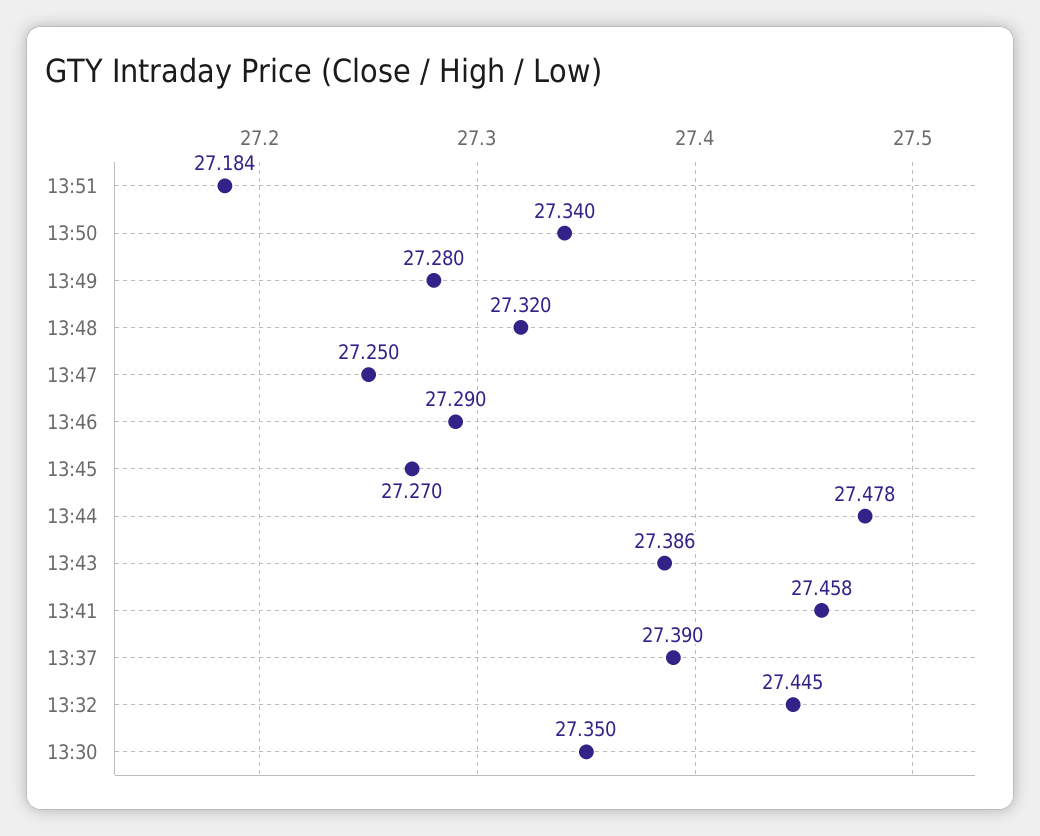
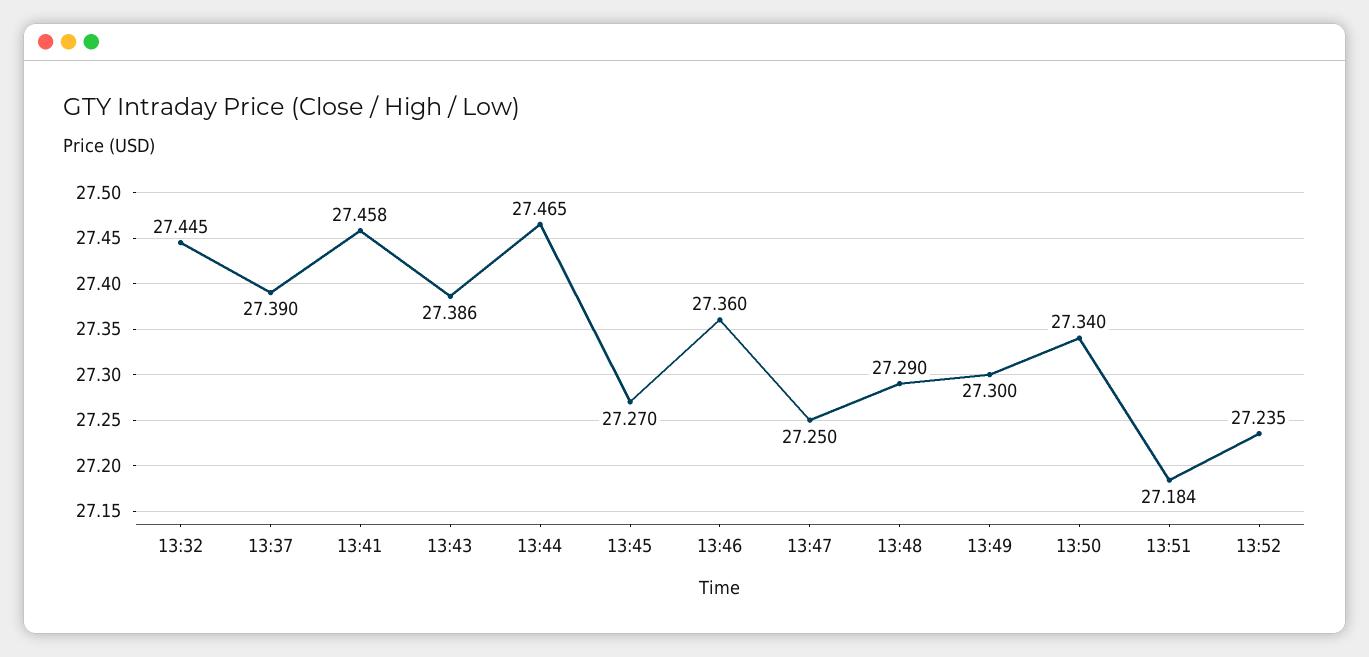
13:49: 27.28 -> 27.3
13:48: 27.32 -> 27.29
13:46: 27.29 -> 27.36
13:44: 27.478 -> 27.465
13:30: 27.35 -> none
13:52: none -> 27.235

